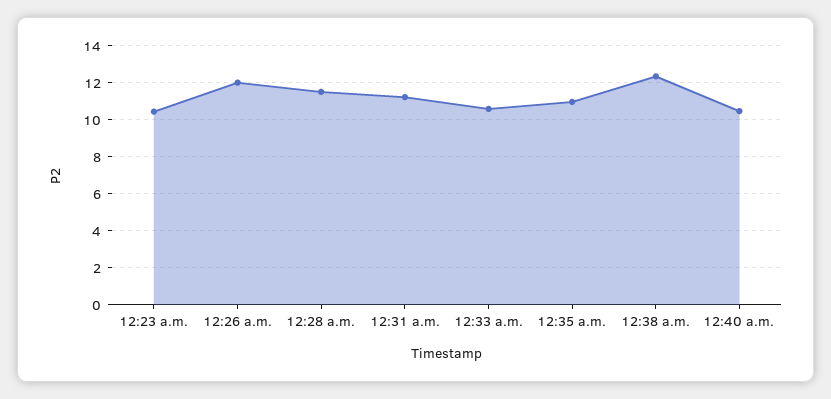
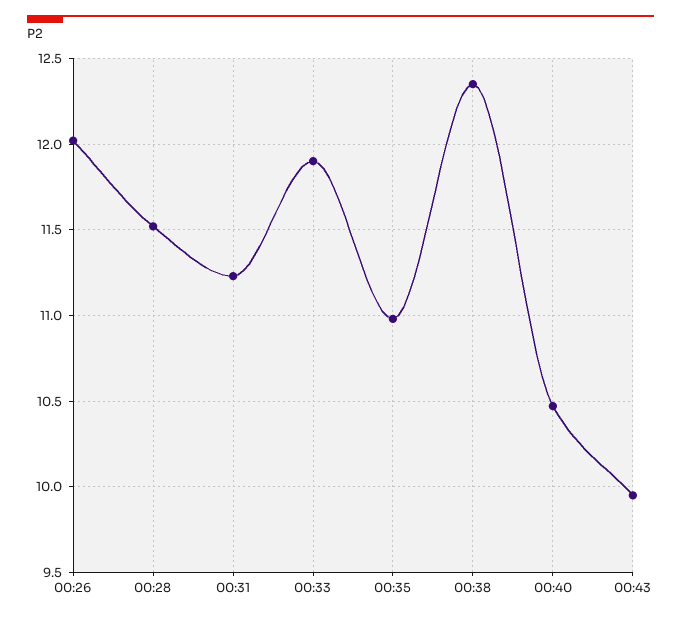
12:23 a.m.: 10.5 -> none
12:33 a.m.: 10.5 -> 11.9
00:43: none -> 9.95

